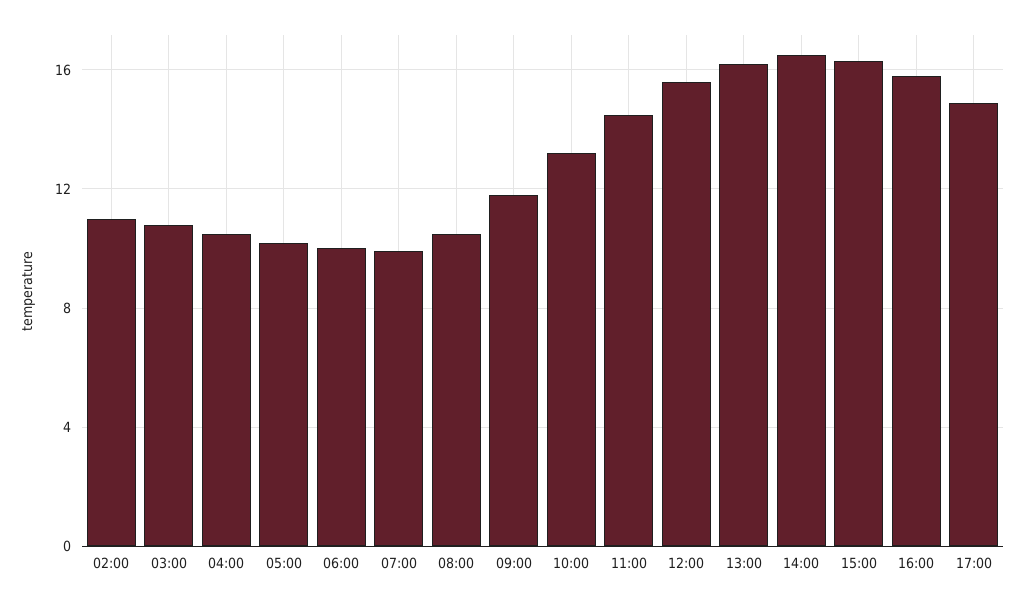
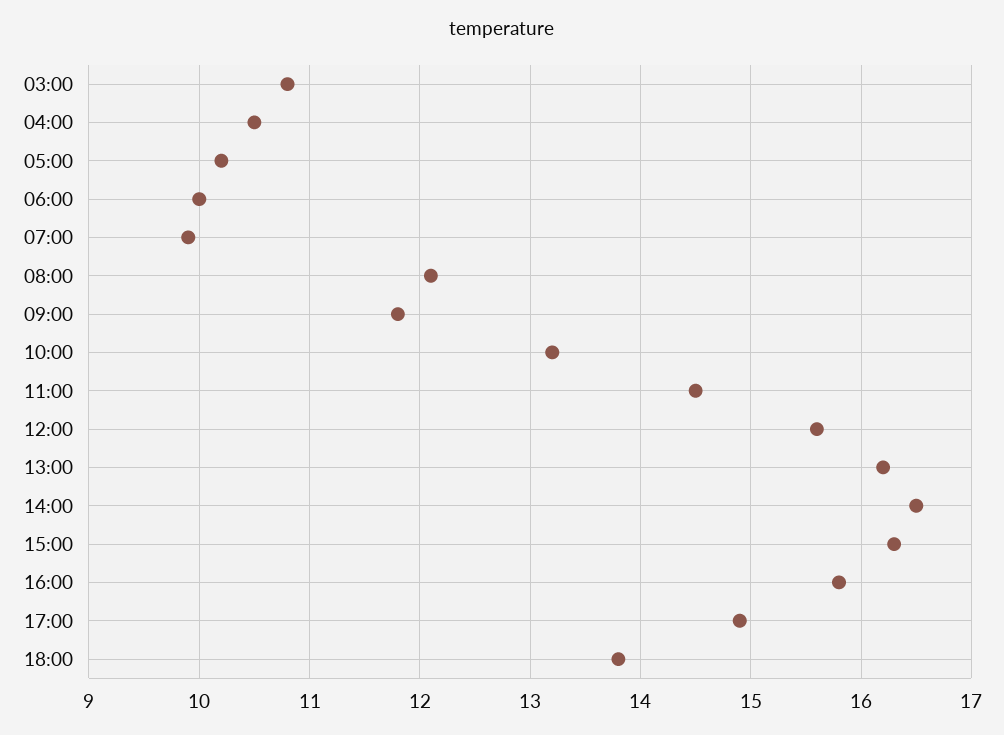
02:00: 11 -> none
08:00: 10.5 -> 12.1
18:00: none -> 13.8

